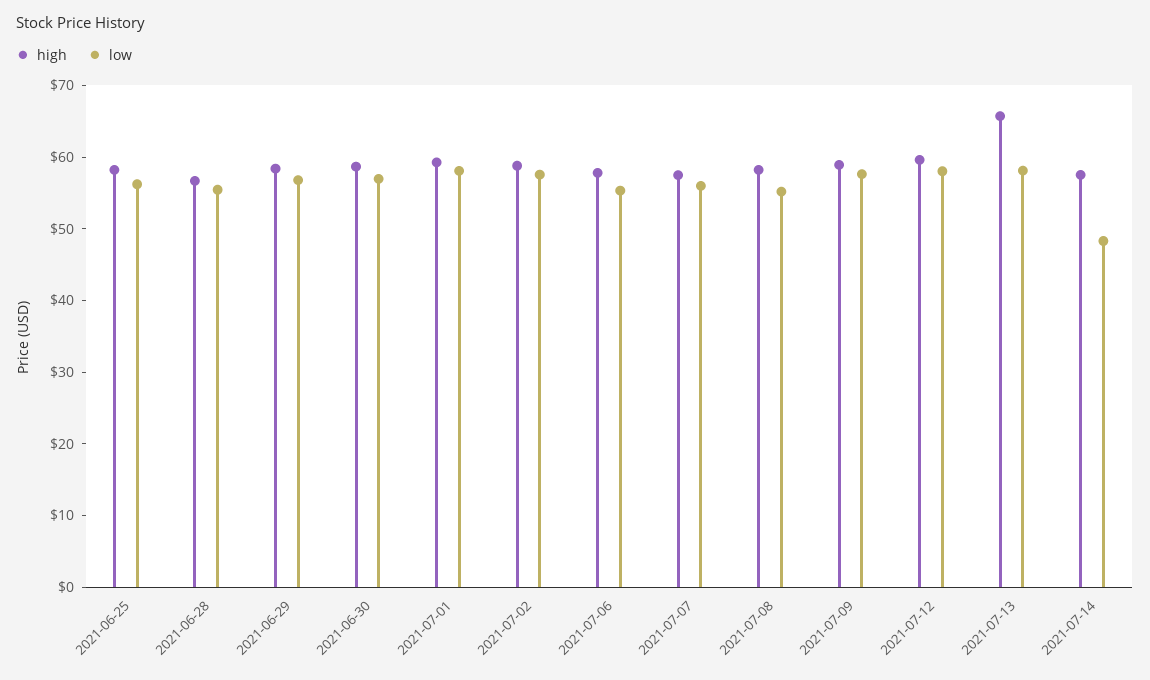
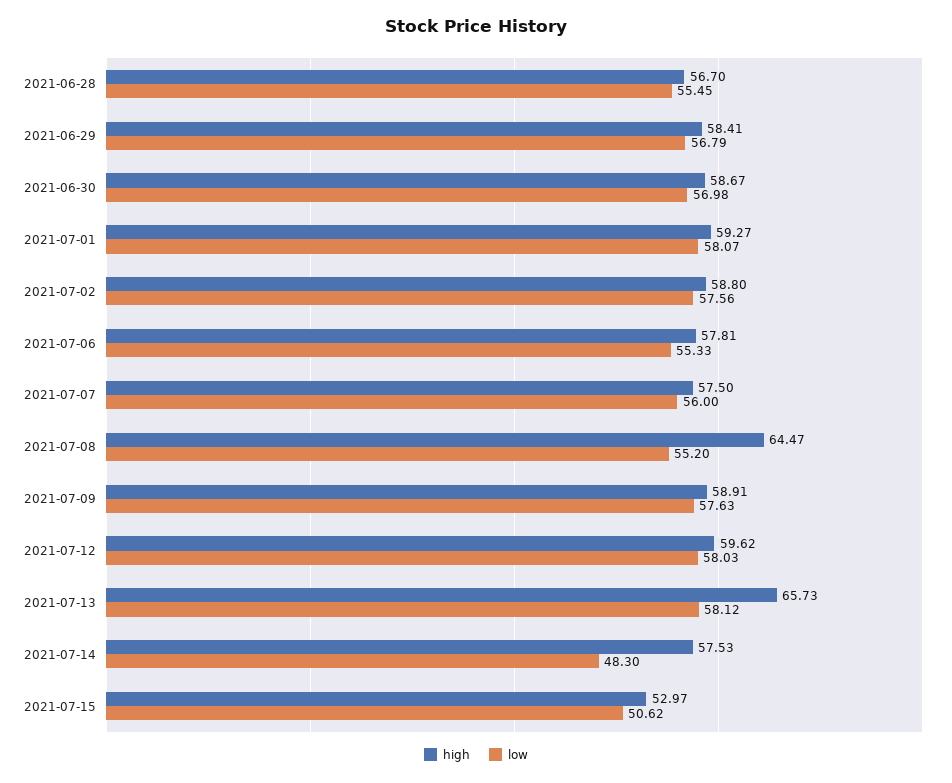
high, 2021-06-25: 58 -> none
low, 2021-06-25: 56 -> none
high, 2021-07-08: 58 -> 64.47
high, 2021-07-15: none -> 52.97
low, 2021-07-15: none -> 50.62

